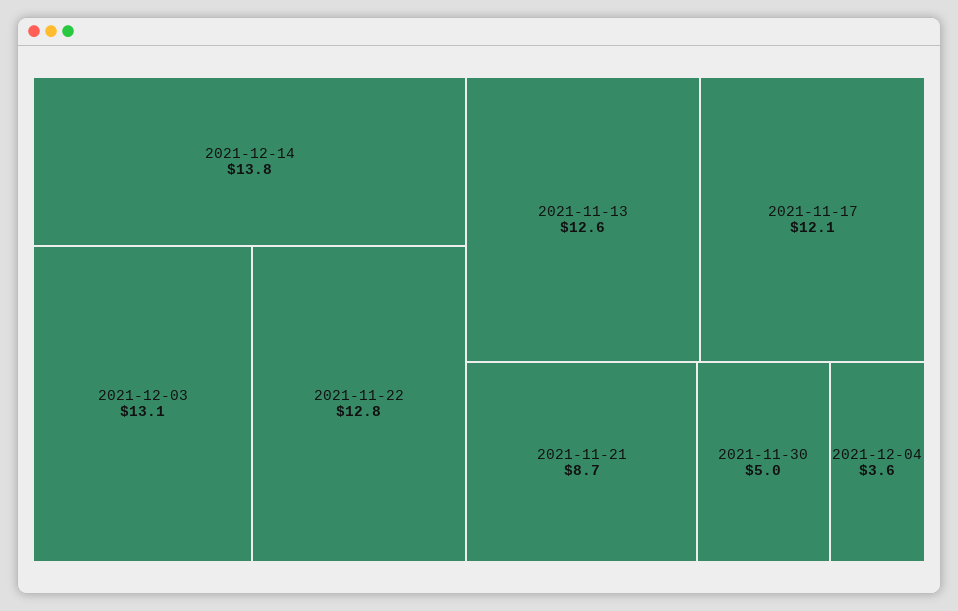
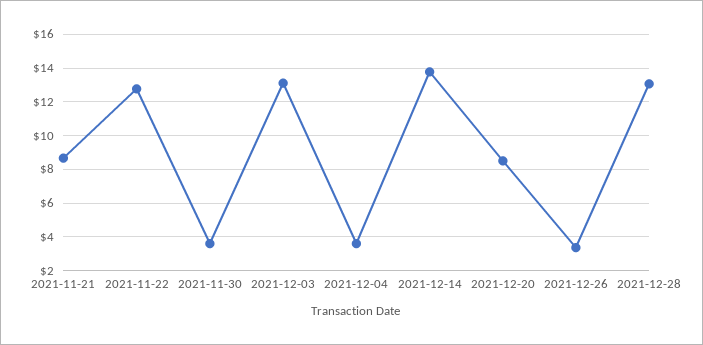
2021-11-13: 12.6 -> none
2021-11-17: 12.1 -> none
2021-11-30: 5 -> 3.5
2021-12-20: none -> 8.5
2021-12-26: none -> 3.5
2021-12-28: none -> 13

